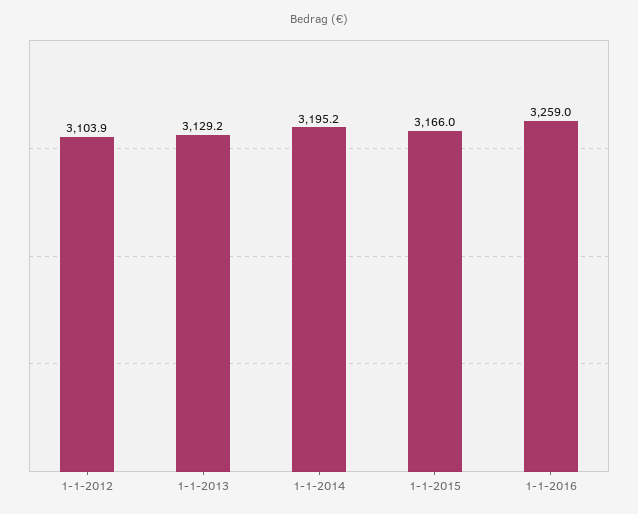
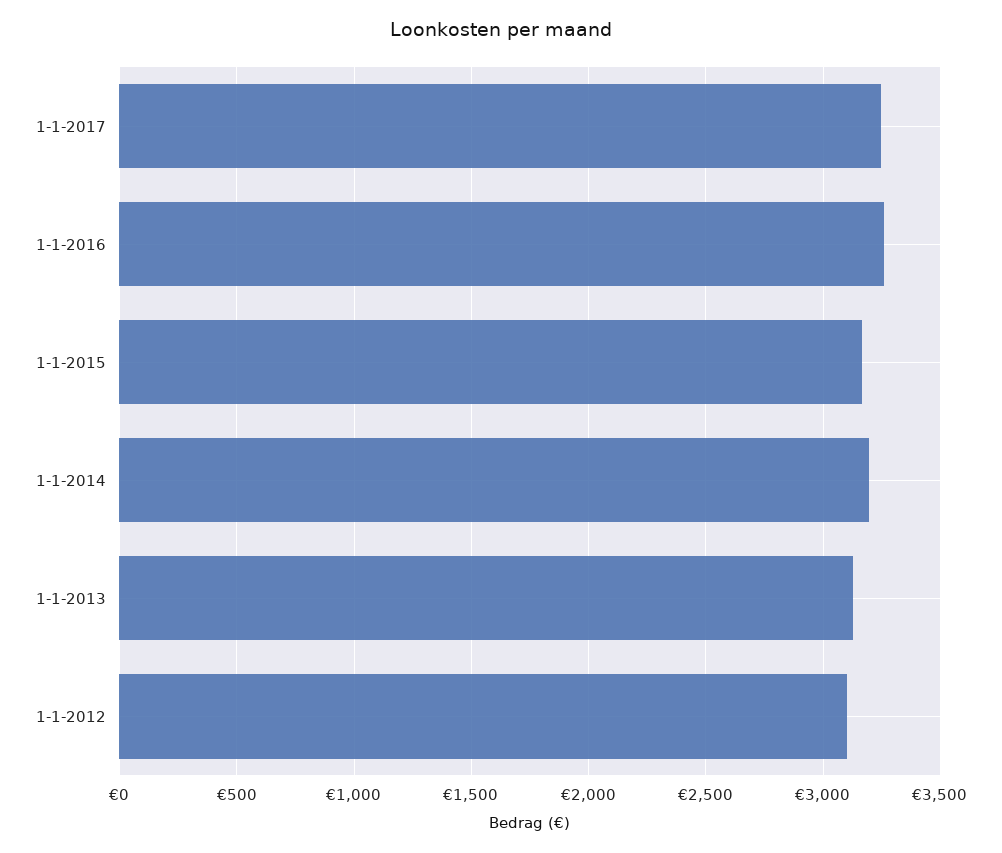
1-1-2017: none -> 3250

